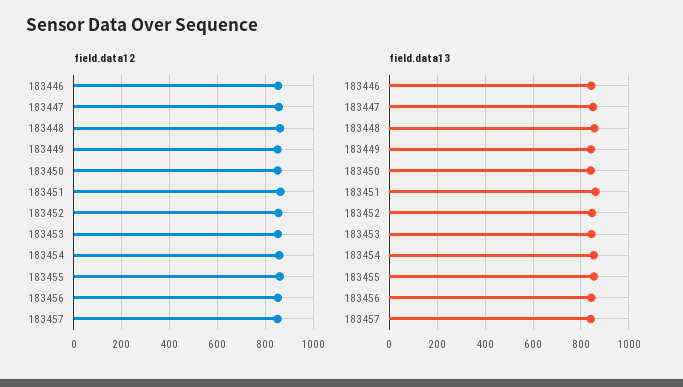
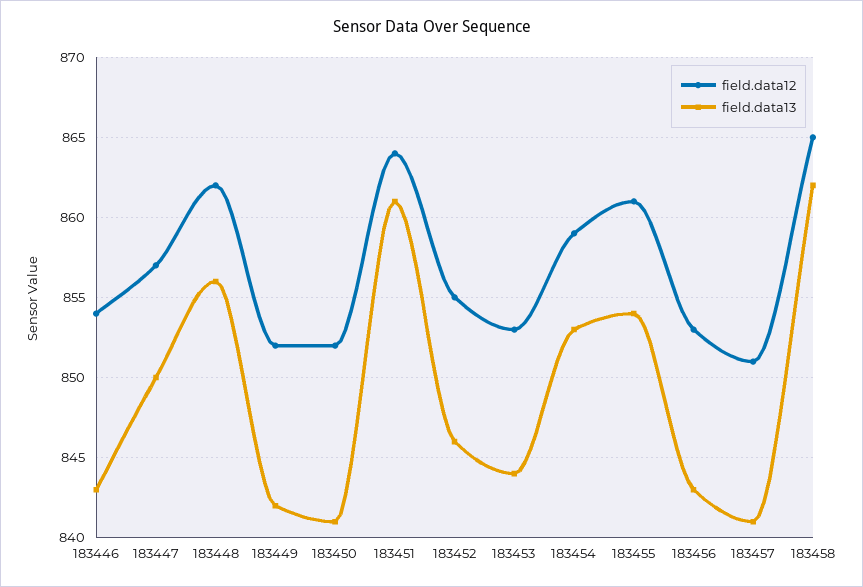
field.data12, 183458: none -> 865
field.data13, 183458: none -> 862

